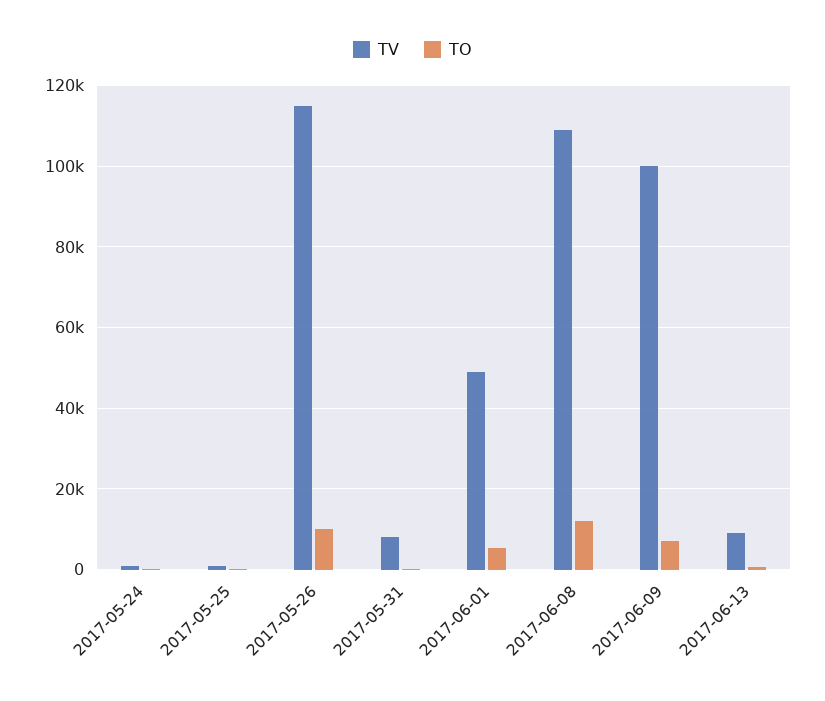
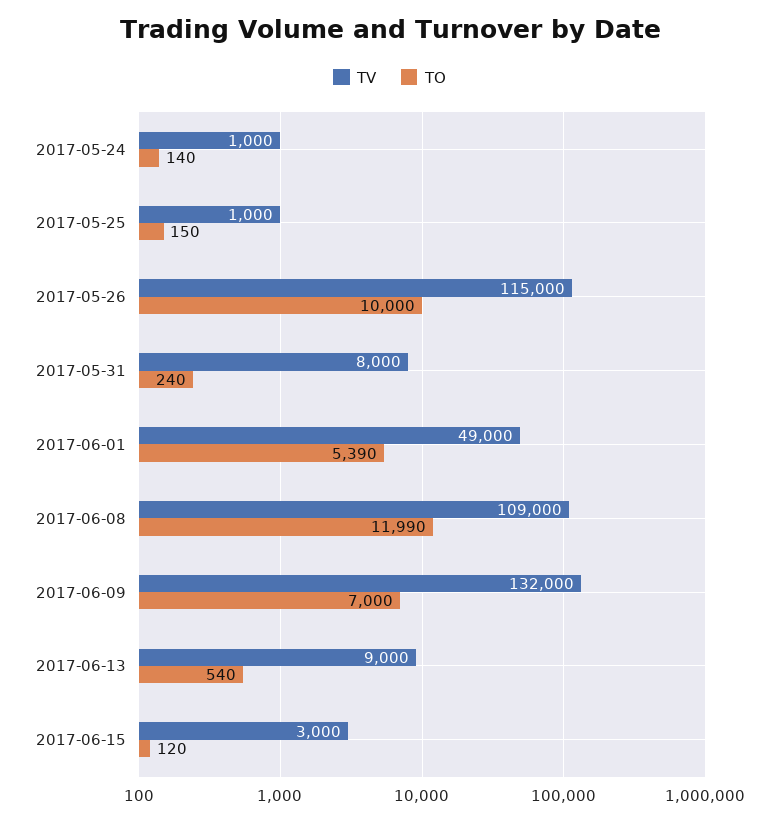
TV, 2017-06-09: 100000 -> 132000
TV, 2017-06-15: none -> 3000
TO, 2017-06-15: none -> 120

